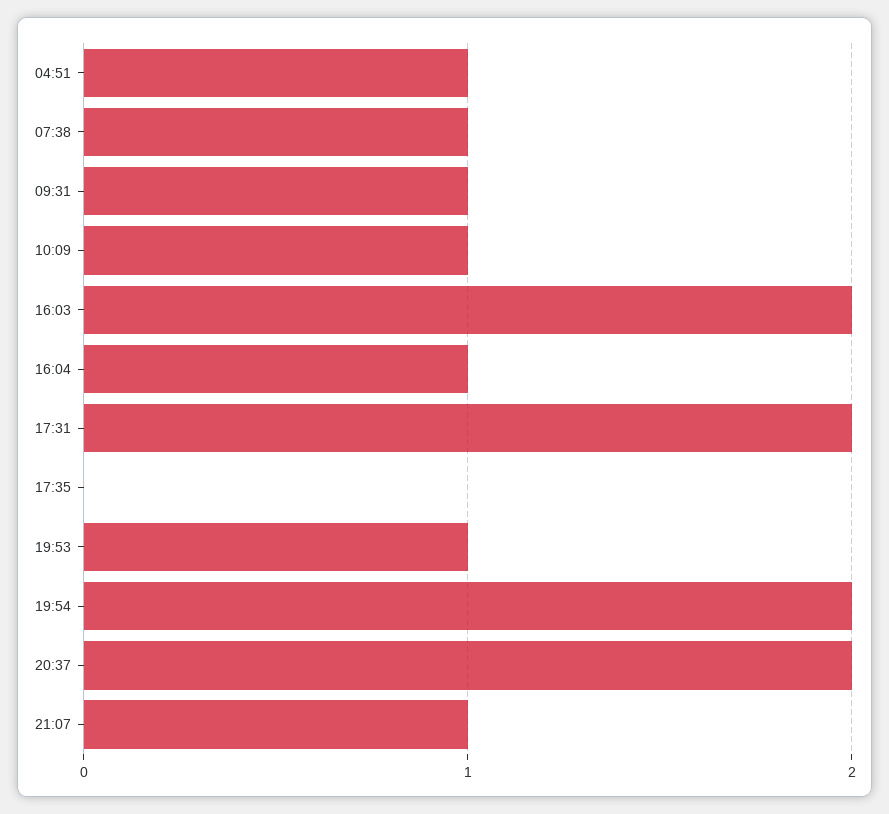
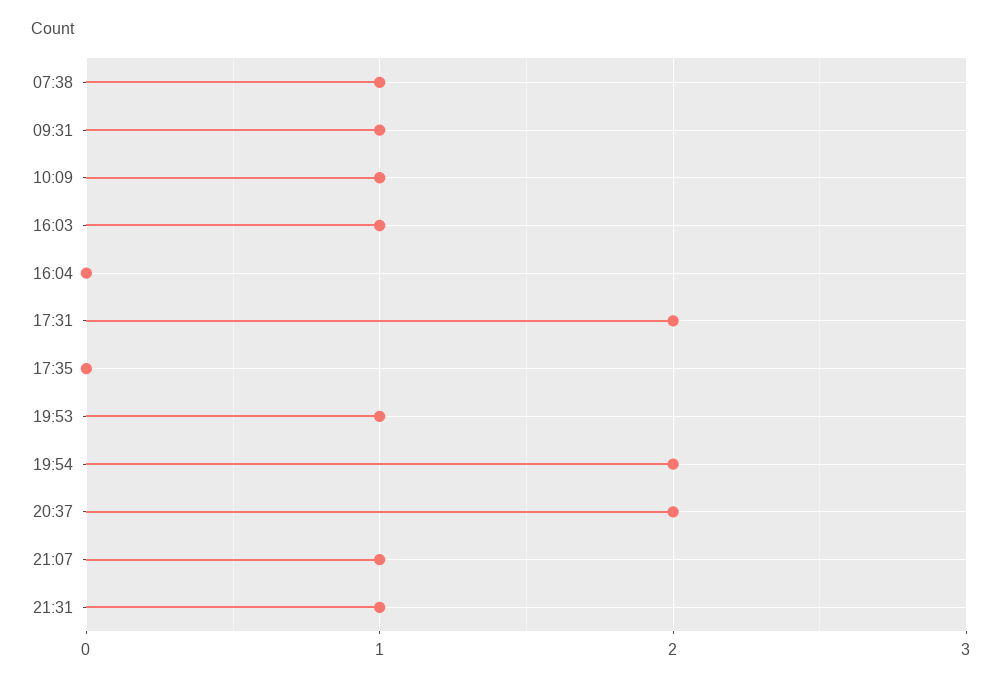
04:51: 1 -> none
16:03: 2 -> 1
16:04: 1 -> 0
21:31: none -> 1

